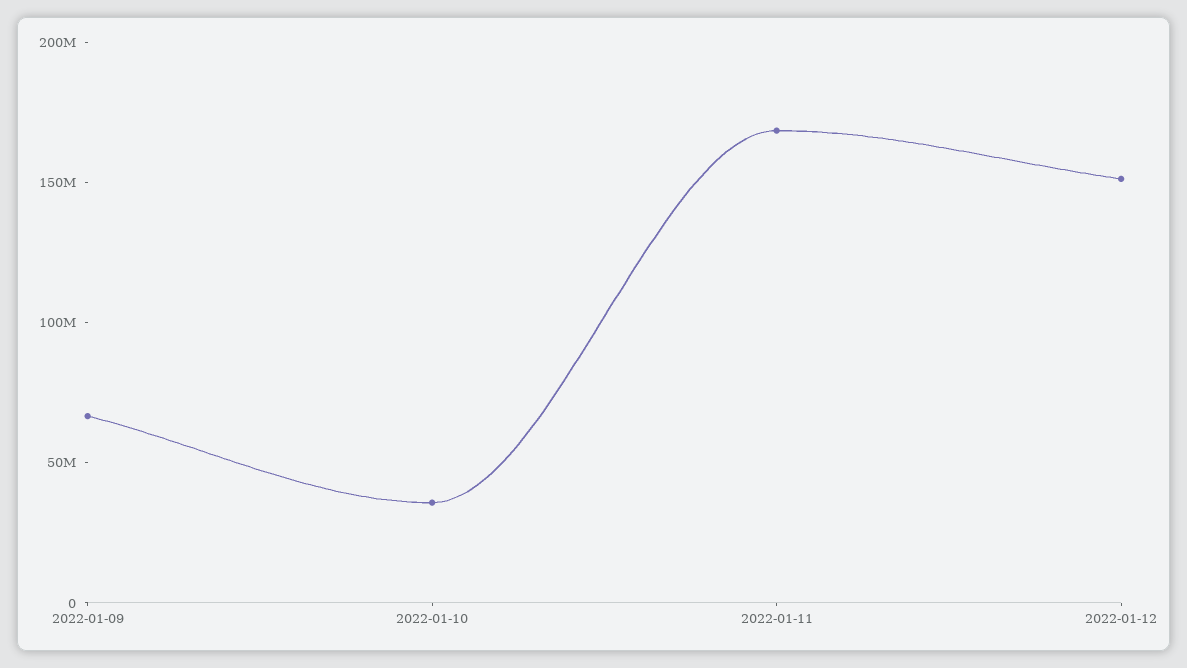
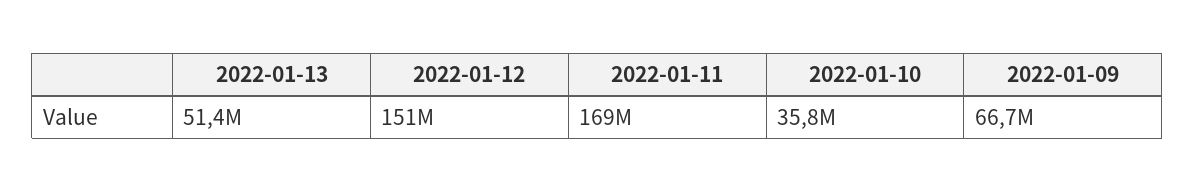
2022-01-13: none -> 51400000

